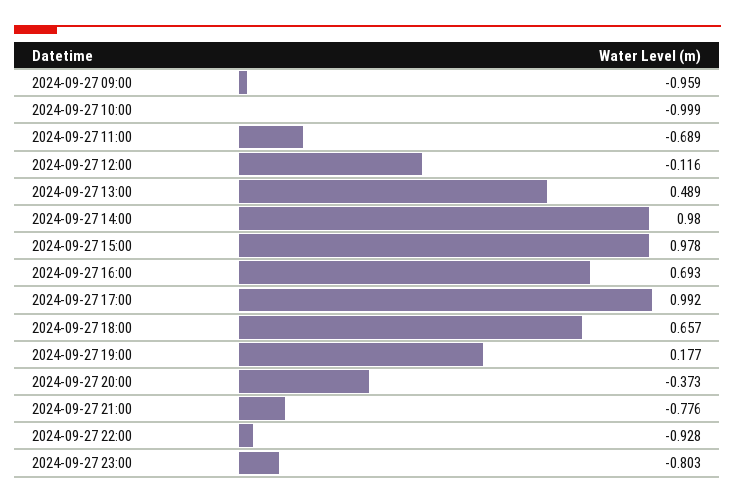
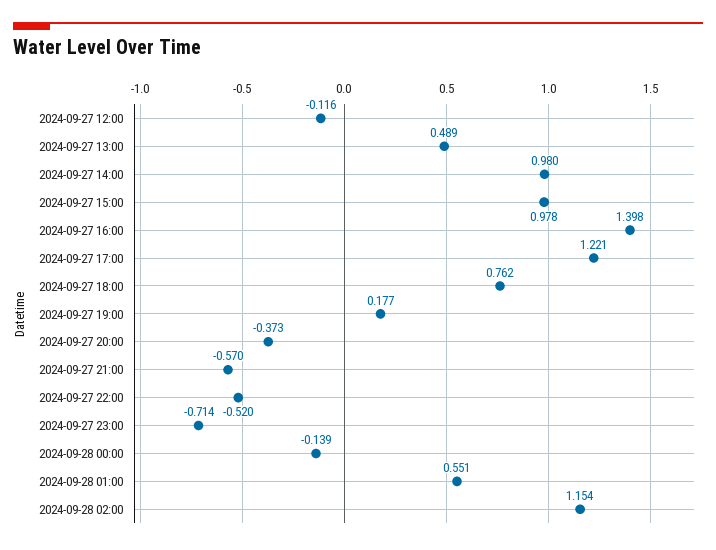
2024-09-27 09:00: -0.959 -> none
2024-09-27 10:00: -0.999 -> none
2024-09-27 11:00: -0.689 -> none
2024-09-27 16:00: 0.693 -> 1.398
2024-09-27 17:00: 0.992 -> 1.221
2024-09-27 18:00: 0.657 -> 0.762
2024-09-27 21:00: -0.776 -> -0.57
2024-09-27 22:00: -0.928 -> -0.52
2024-09-27 23:00: -0.803 -> -0.714
2024-09-28 00:00: none -> -0.139
2024-09-28 01:00: none -> 0.551
2024-09-28 02:00: none -> 1.154

